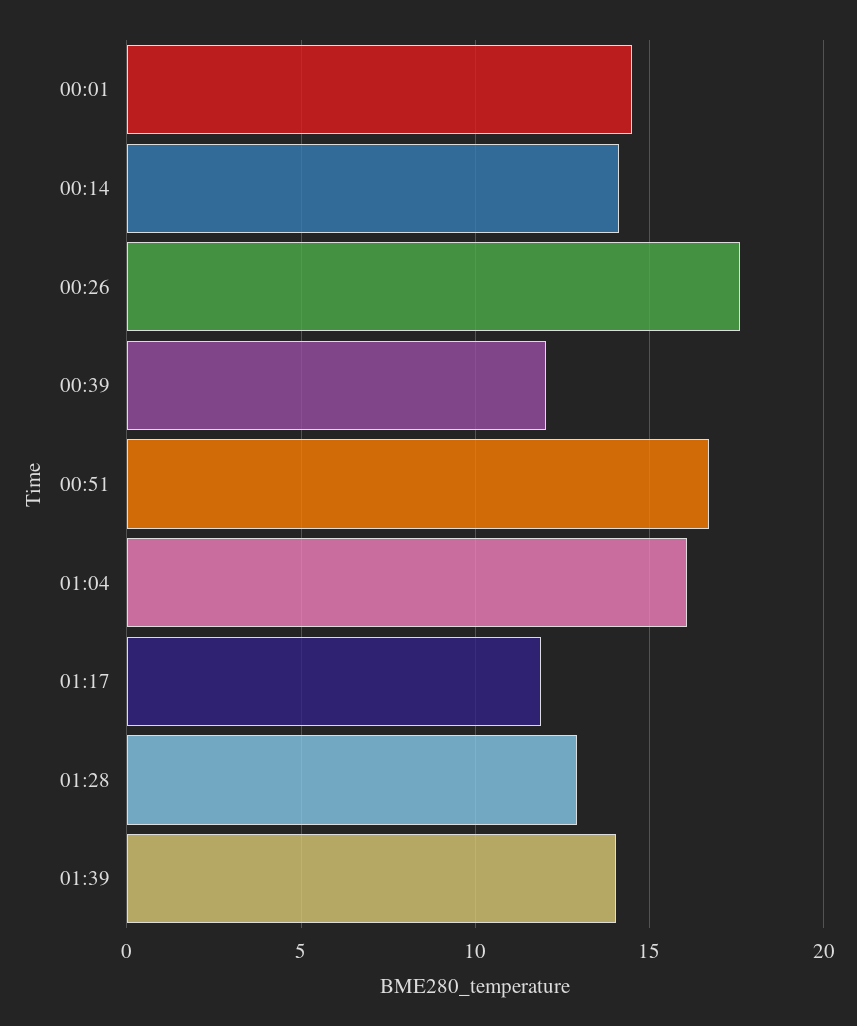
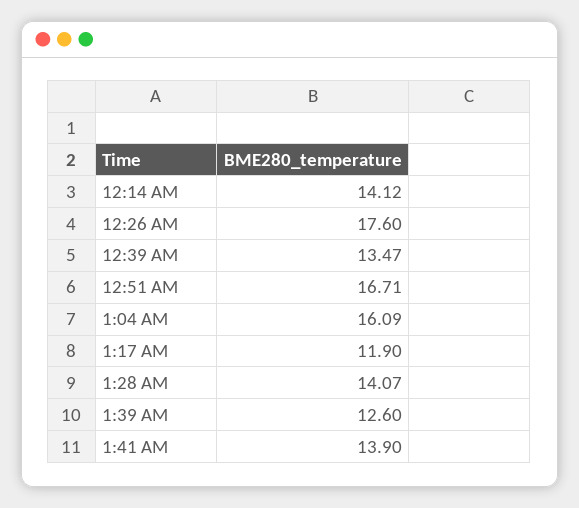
00:01: 14.5 -> none
00:39: 12 -> 13.47
01:28: 13 -> 14.07
01:39: 14 -> 12.6
1:41 AM: none -> 13.9

